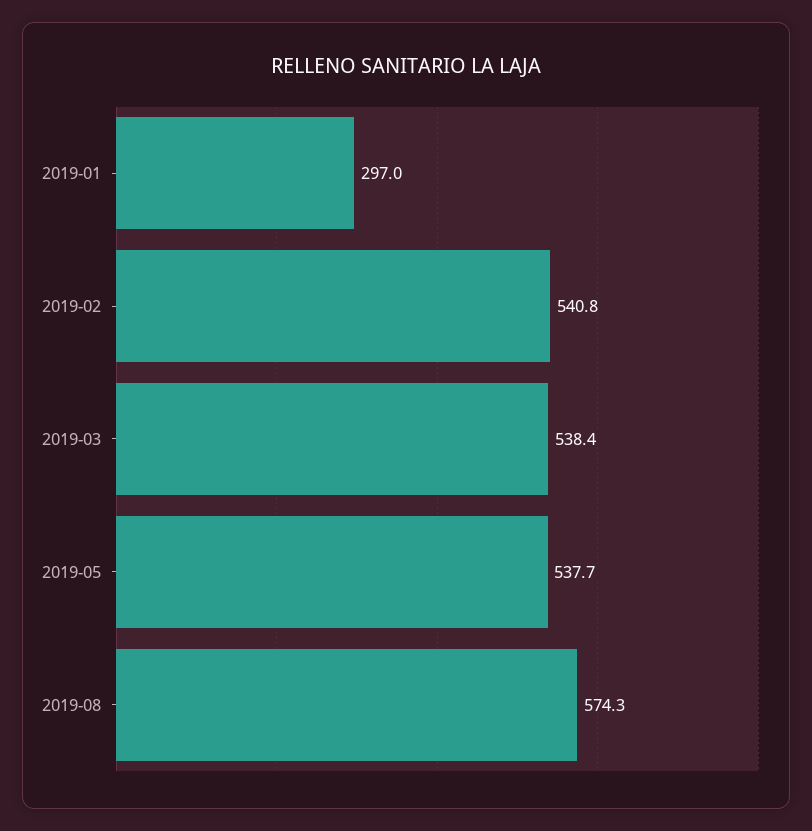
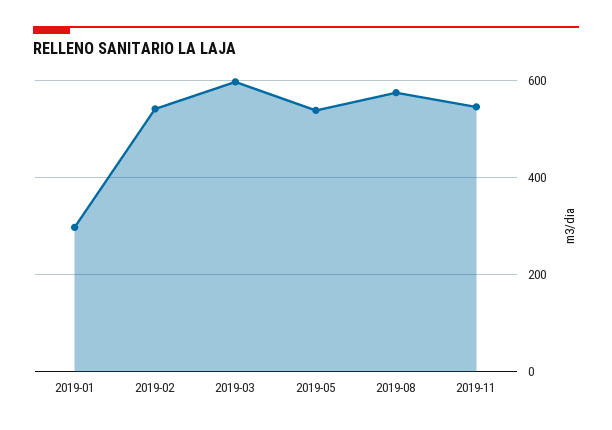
2019-03: 538.4 -> 600
2019-11: none -> 540

